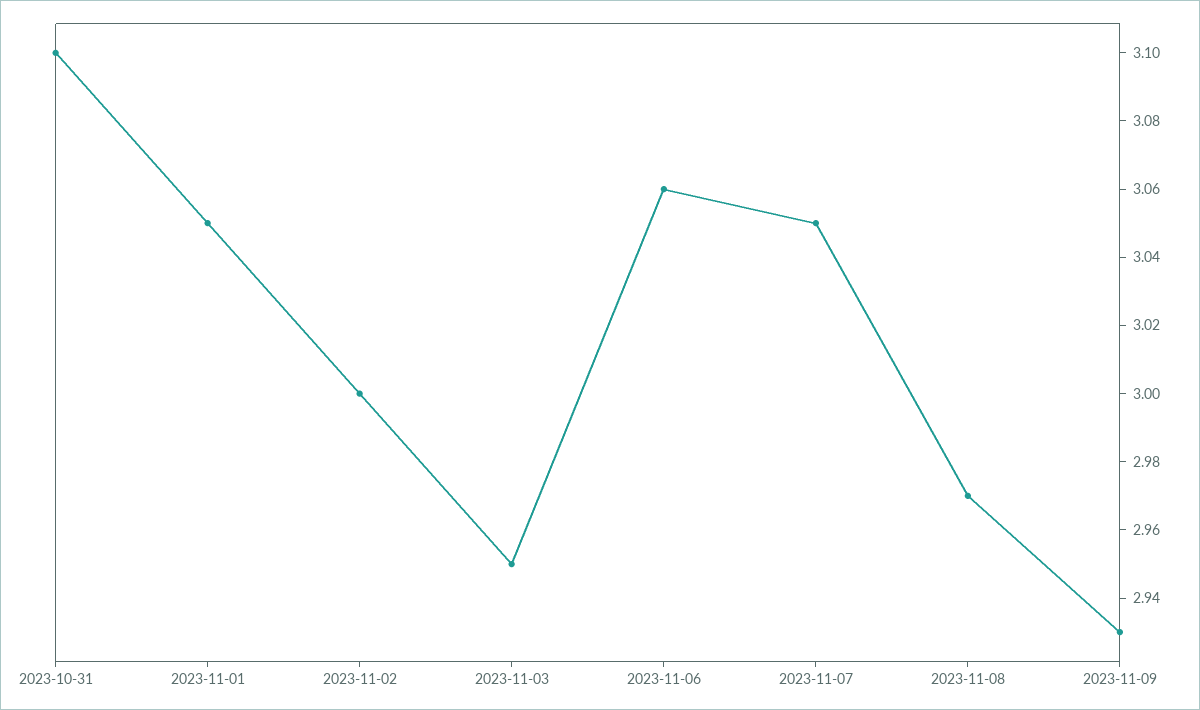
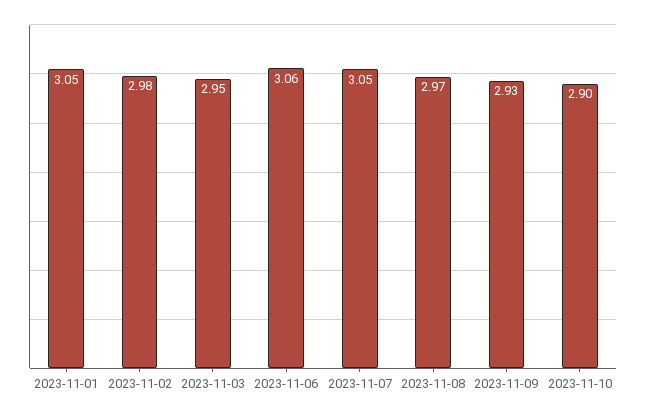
2023-10-31: 3.1 -> none
2023-11-02: 3 -> 2.98
2023-11-10: none -> 2.9

